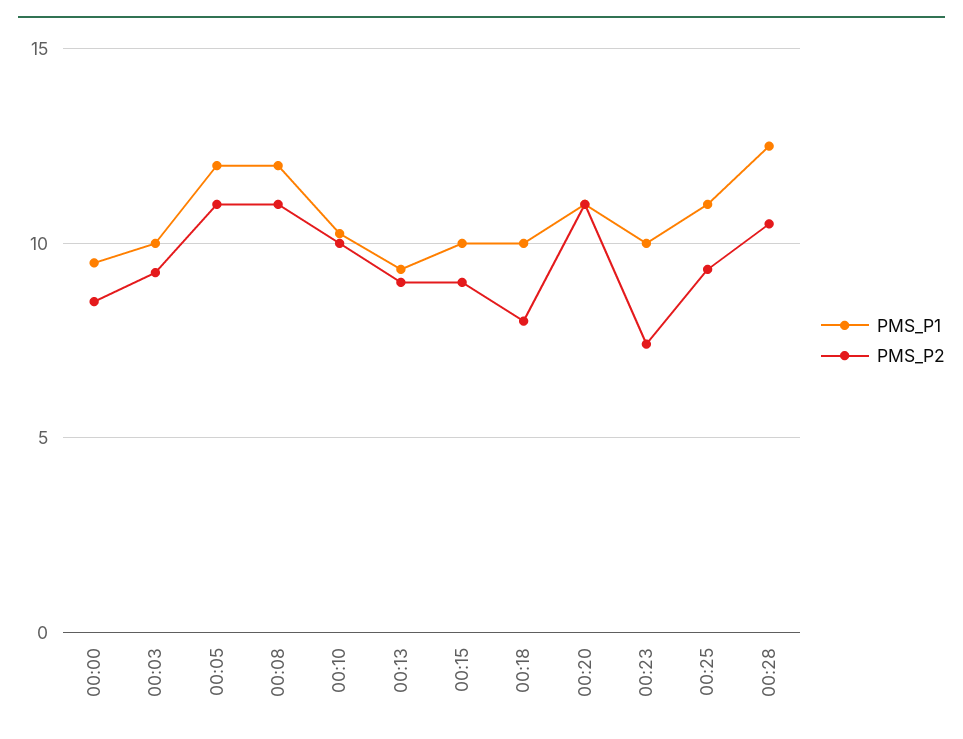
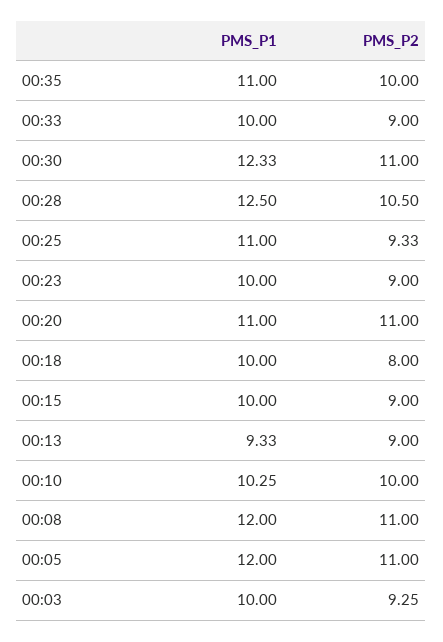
PMS_P1, 00:00: 9.5 -> none
PMS_P2, 00:00: 8.5 -> none
PMS_P2, 00:23: 7.5 -> 9
PMS_P1, 00:35: none -> 11
PMS_P2, 00:35: none -> 10
PMS_P1, 00:33: none -> 10
PMS_P2, 00:33: none -> 9
PMS_P1, 00:30: none -> 12.33
PMS_P2, 00:30: none -> 11

